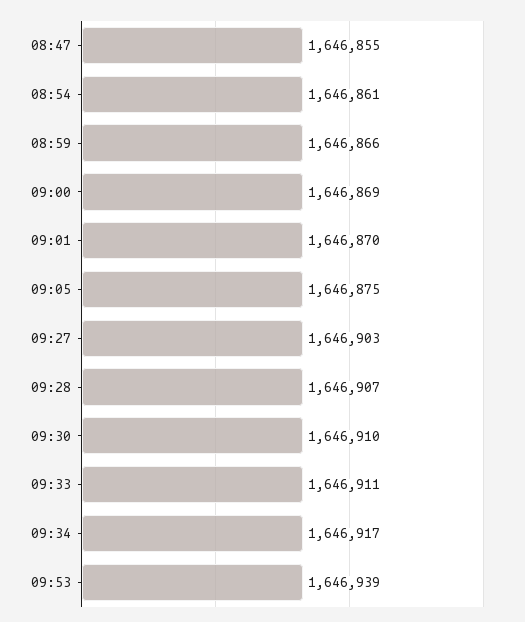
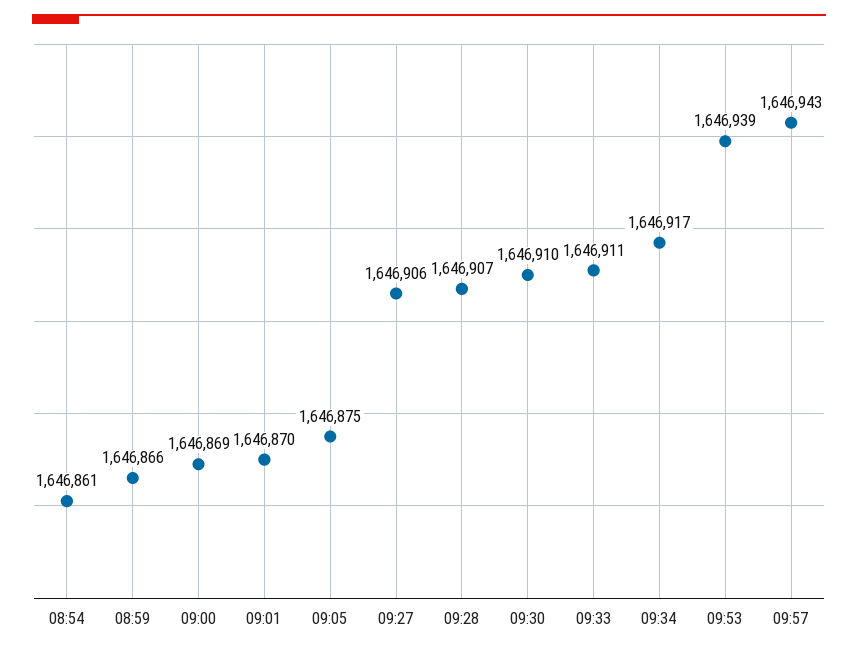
08:47: 1646855 -> none
09:27: 1646903 -> 1646906
09:57: none -> 1646943

